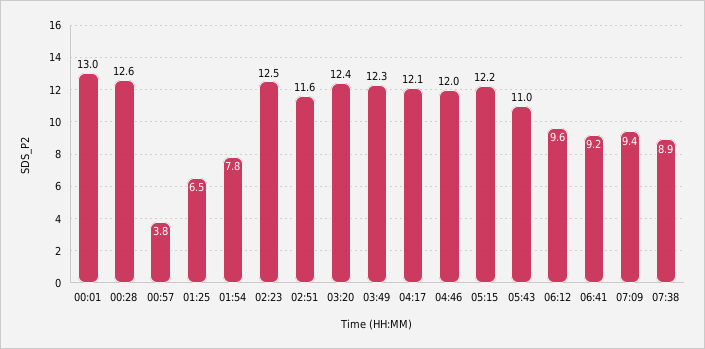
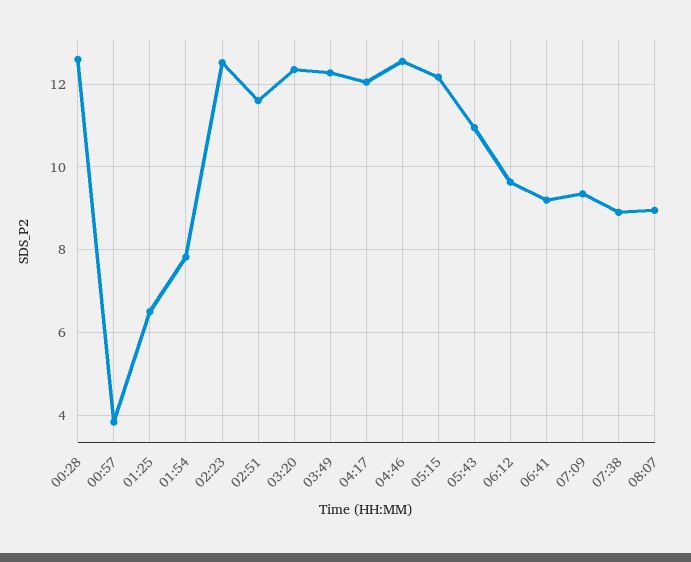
00:01: 13 -> none
04:46: 12 -> 12.6
08:07: none -> 9

